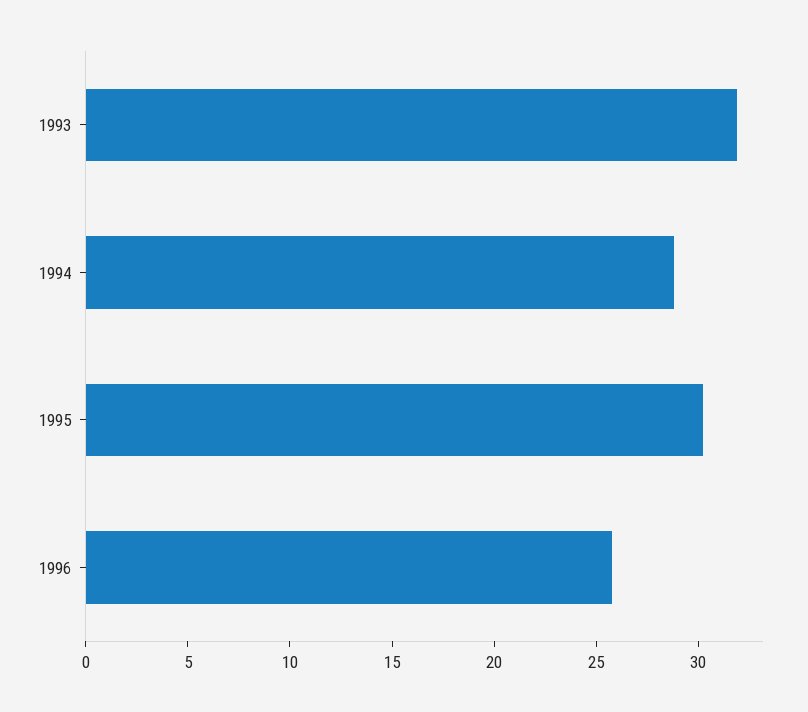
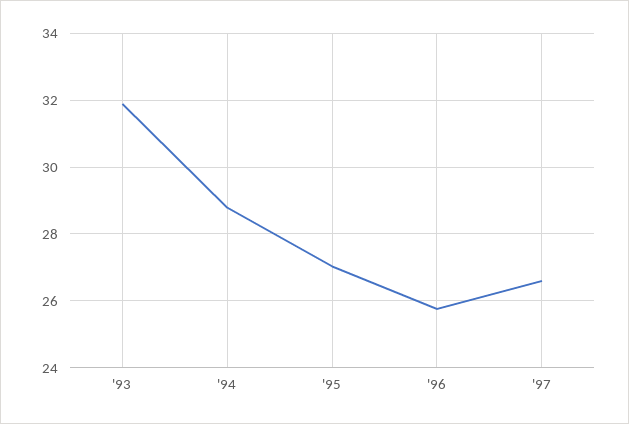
1995: 30 -> 27
'97: none -> 26.6

